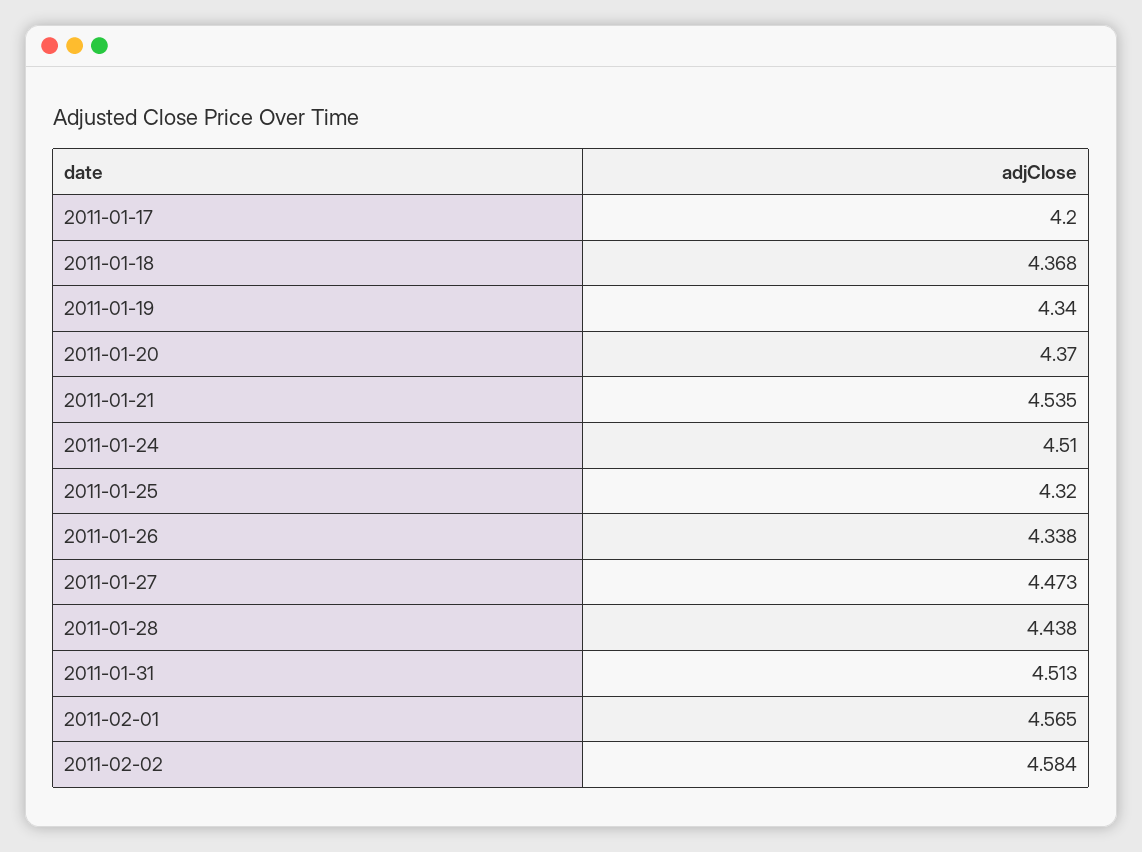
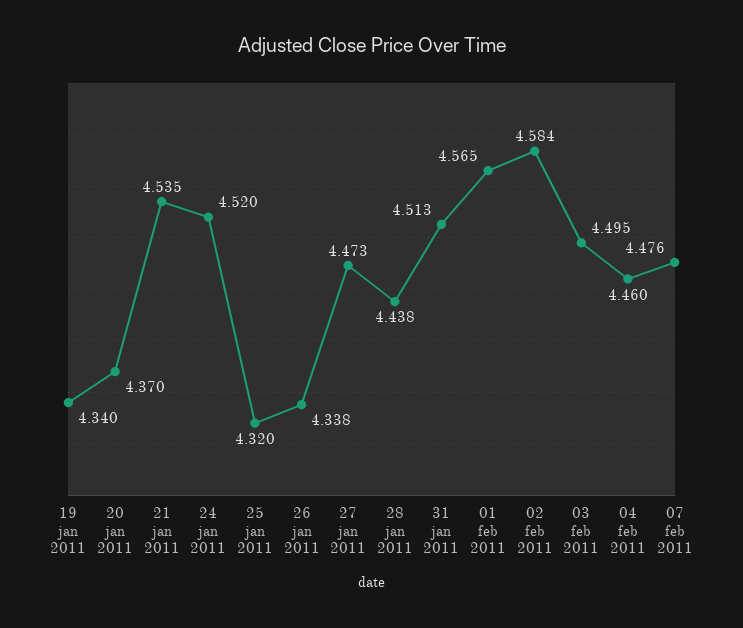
2011-01-17: 4.2 -> none
2011-01-18: 4.368 -> none
2011-01-24: 4.51 -> 4.52
03 feb 2011: none -> 4.495
04 feb 2011: none -> 4.46
07 feb 2011: none -> 4.476

